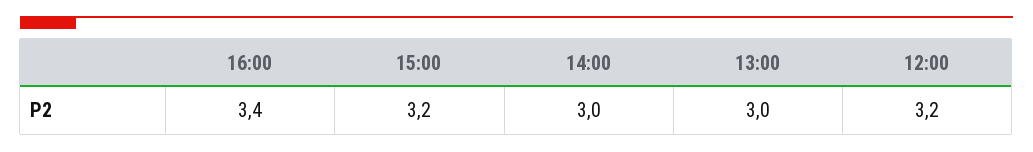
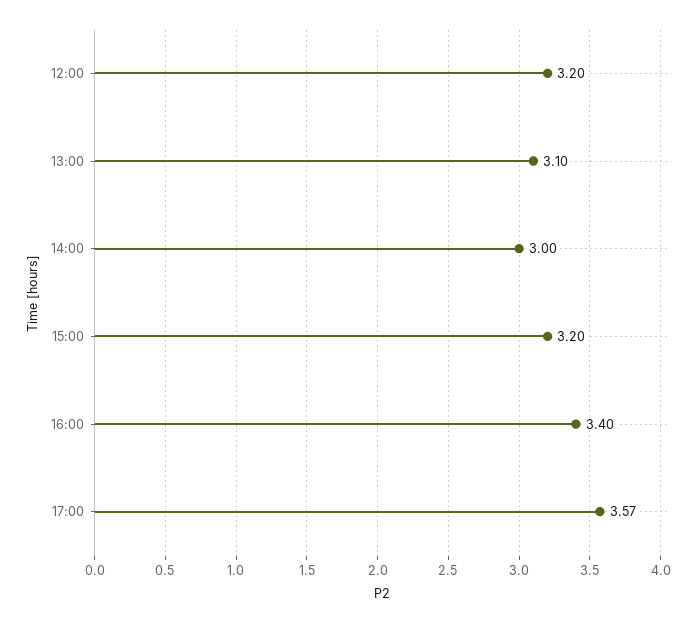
13:00: 3 -> 3.1
17:00: none -> 3.57

